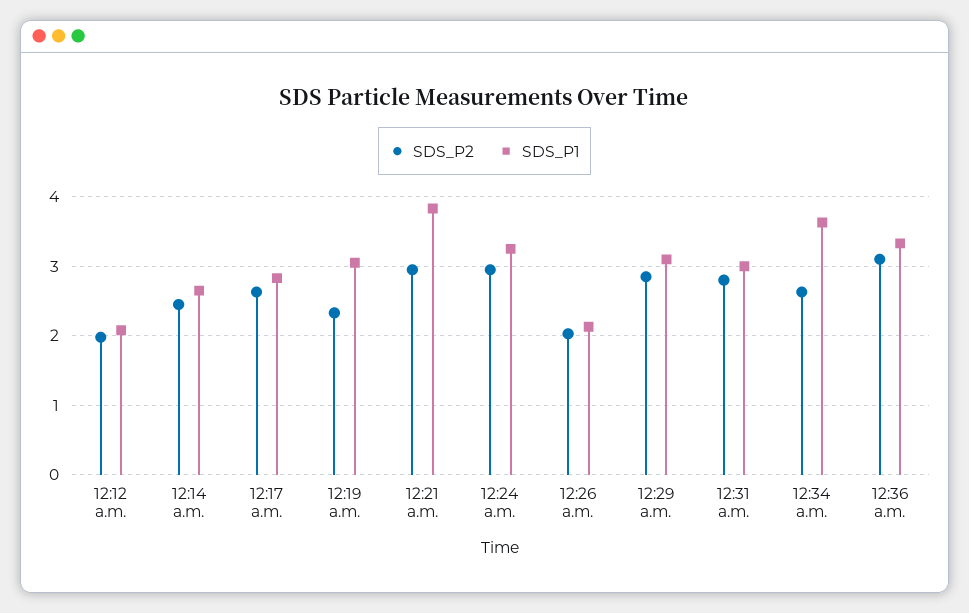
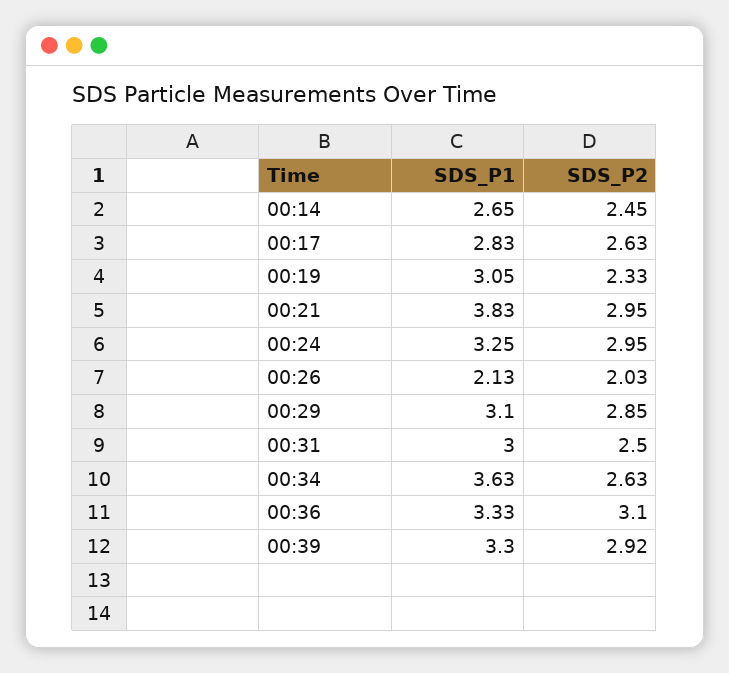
SDS_P2, 12:12 a.m.: 2 -> none
SDS_P1, 12:12 a.m.: 2.1 -> none
SDS_P2, 12:31 a.m.: 2.8 -> 2.5
SDS_P1, 00:39: none -> 3.3
SDS_P2, 00:39: none -> 2.92

